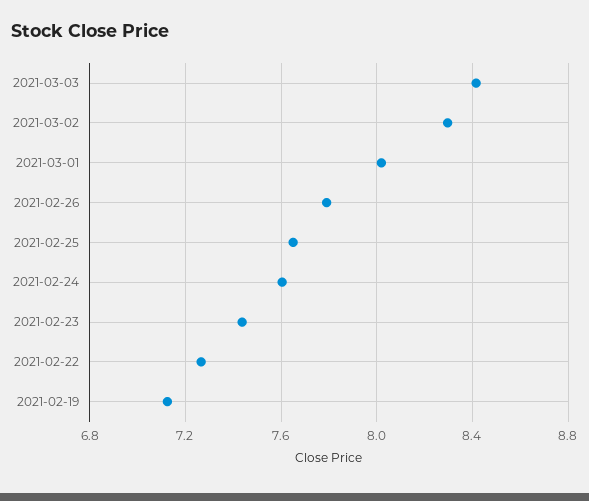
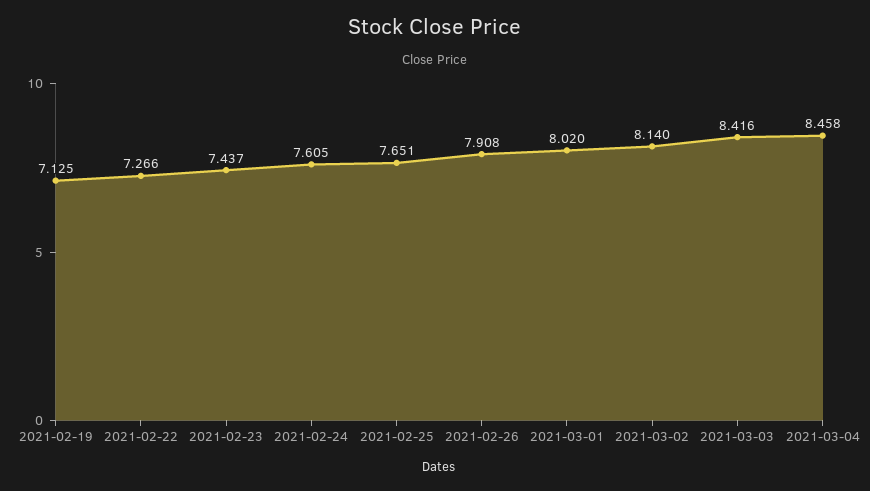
2021-03-02: 8.3 -> 8.14
2021-02-26: 7.8 -> 7.908
2021-03-04: none -> 8.458

